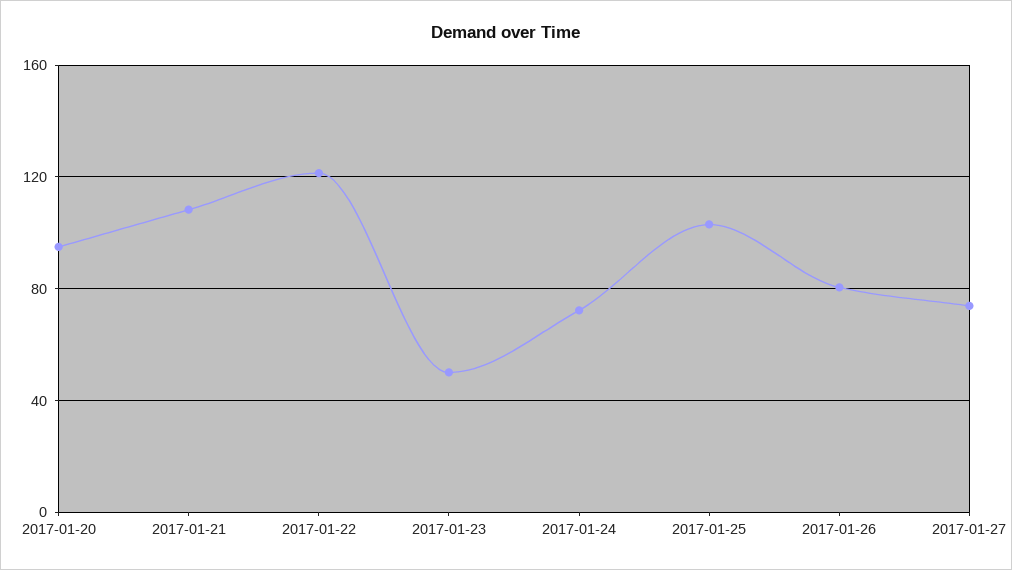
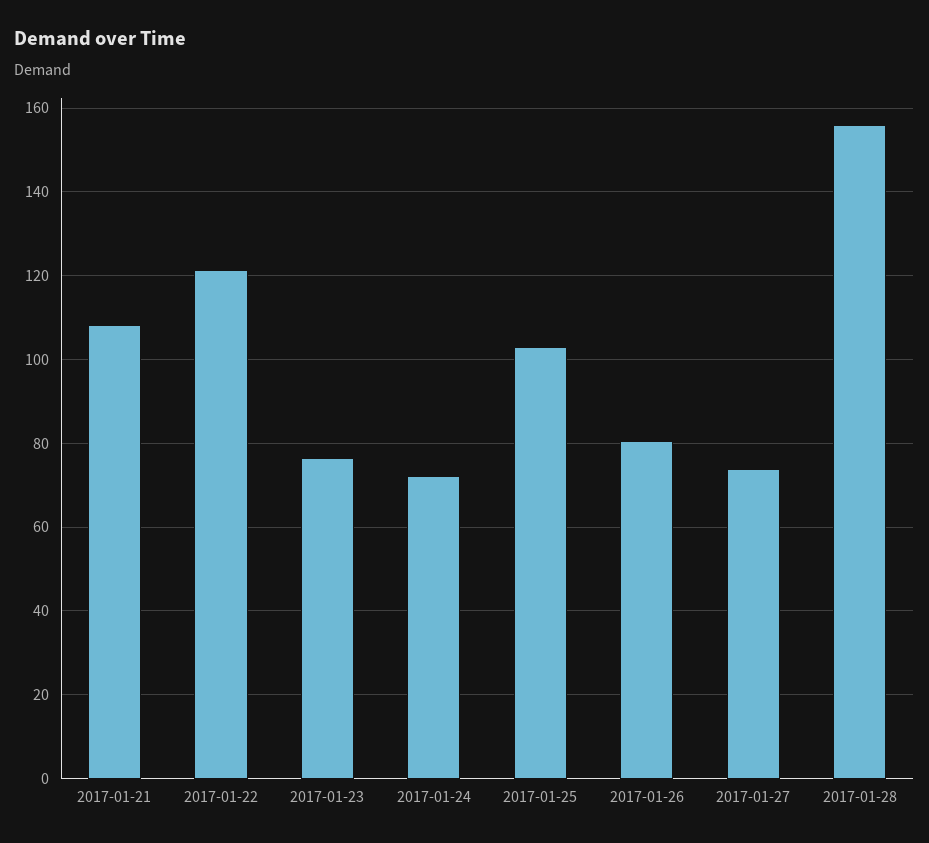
2017-01-20: 95 -> none
2017-01-23: 50 -> 76
2017-01-28: none -> 156

